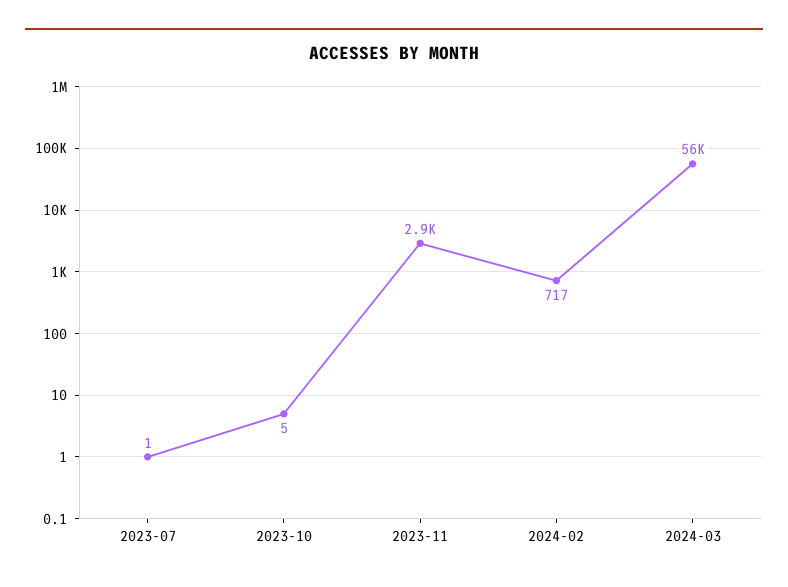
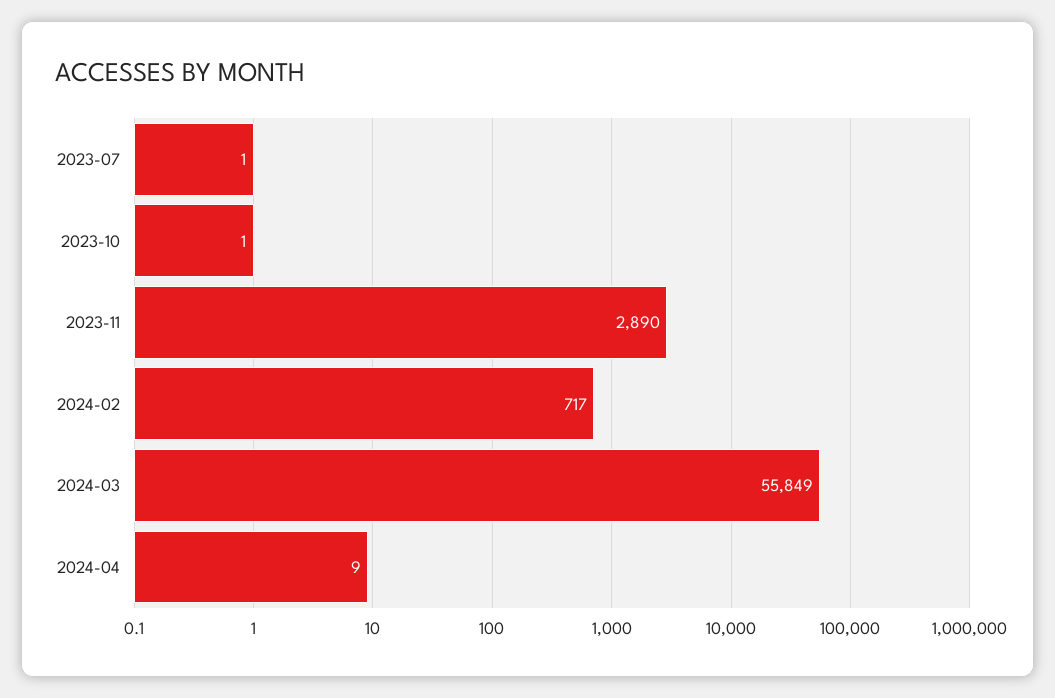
2023-10: 5 -> 1
2024-04: none -> 9

